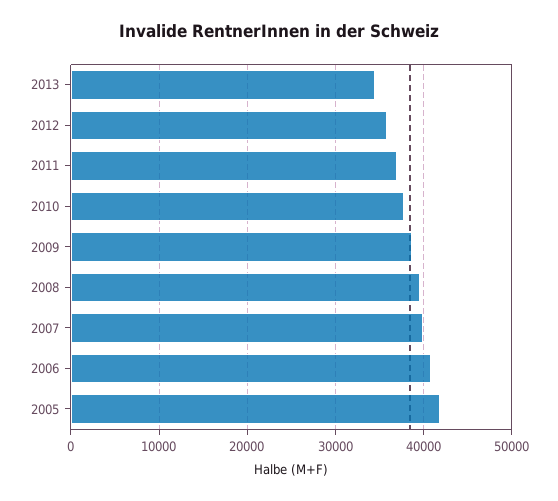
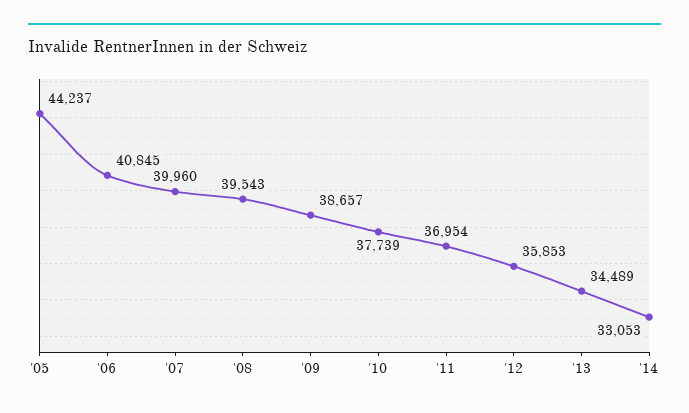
2005: 42000 -> 44237
'14: none -> 33053

